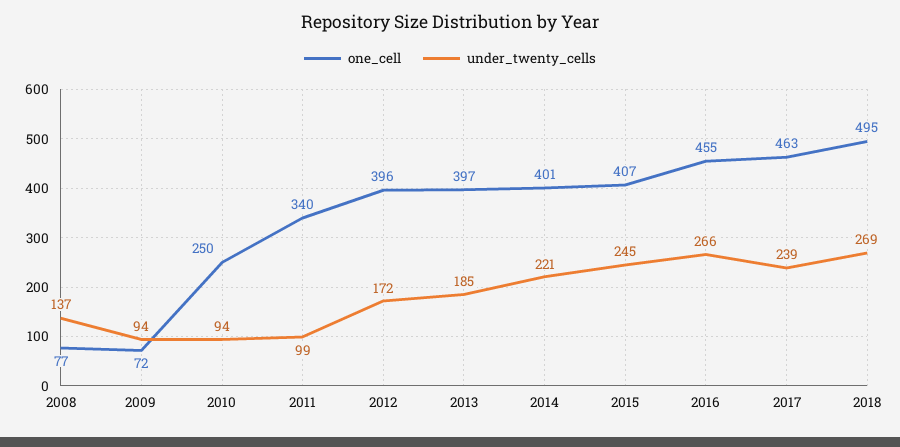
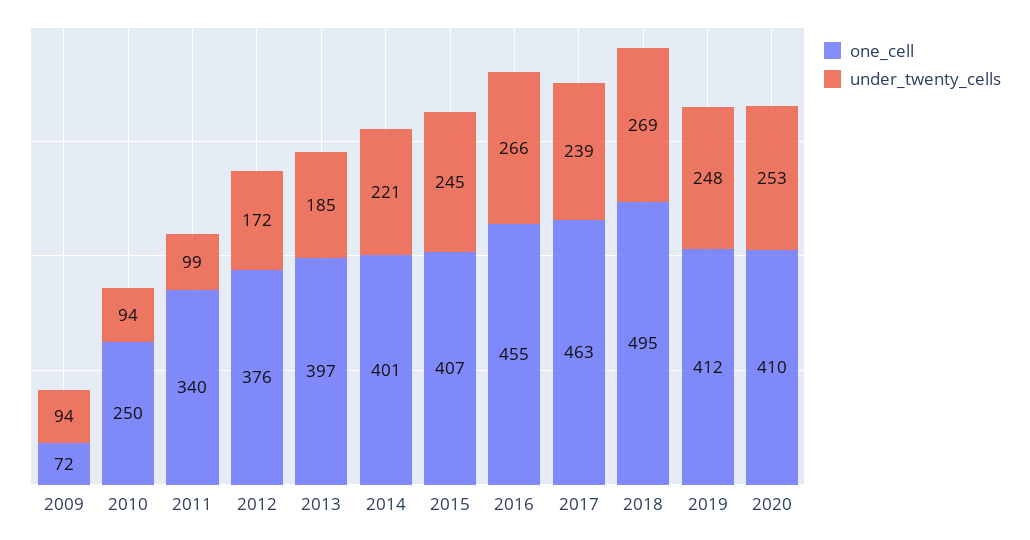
one_cell, 2008: 77 -> none
under_twenty_cells, 2008: 137 -> none
one_cell, 2012: 396 -> 376
one_cell, 2019: none -> 412
under_twenty_cells, 2019: none -> 248
one_cell, 2020: none -> 410
under_twenty_cells, 2020: none -> 253

